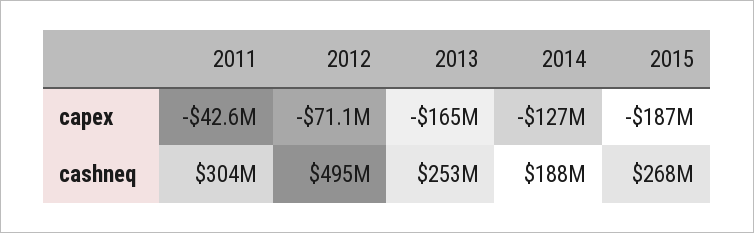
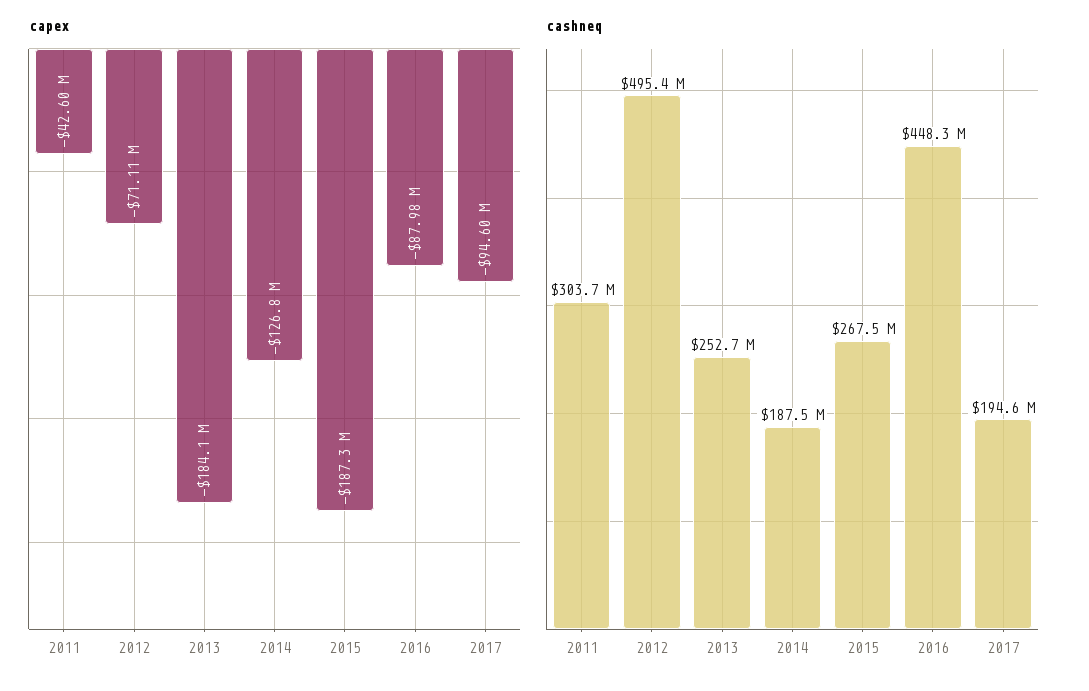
capex, 2013: -165000000 -> -184100000
capex, 2016: none -> -87980000
capex, 2017: none -> -94600000
cashneq, 2016: none -> 448300000
cashneq, 2017: none -> 194600000

